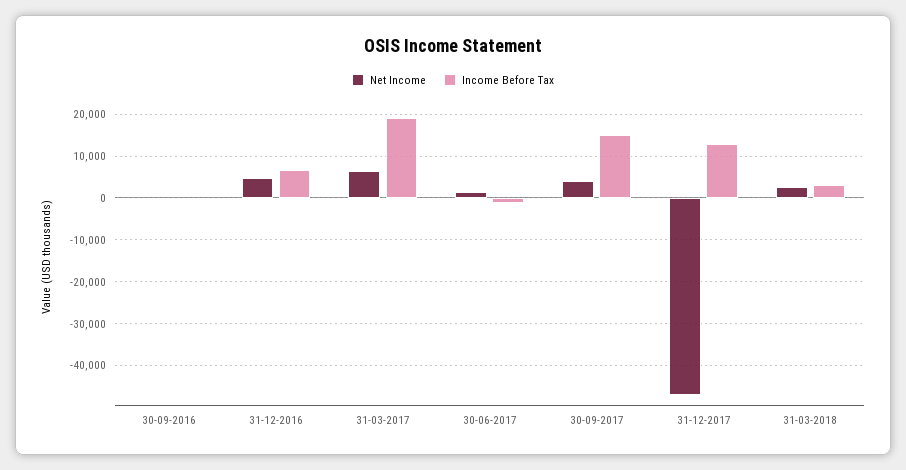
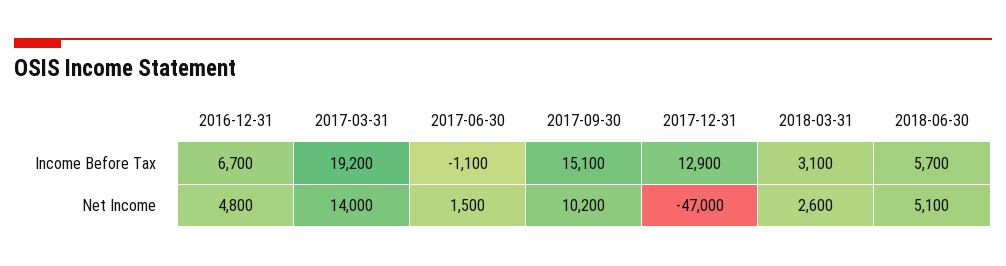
Net Income, 30-09-2016: 0 -> none
Income Before Tax, 30-09-2016: 0 -> none
Net Income, 31-03-2017: 6000 -> 14000
Net Income, 30-09-2017: 4000 -> 10200
Income Before Tax, 2018-06-30: none -> 5700
Net Income, 2018-06-30: none -> 5100

